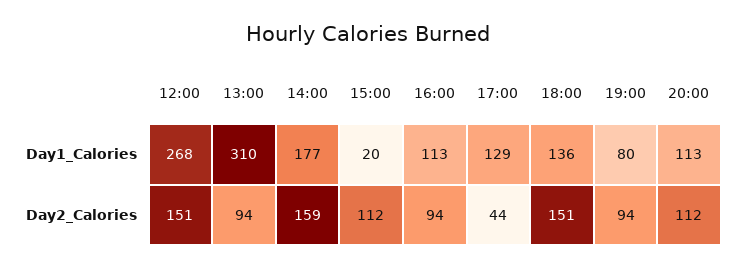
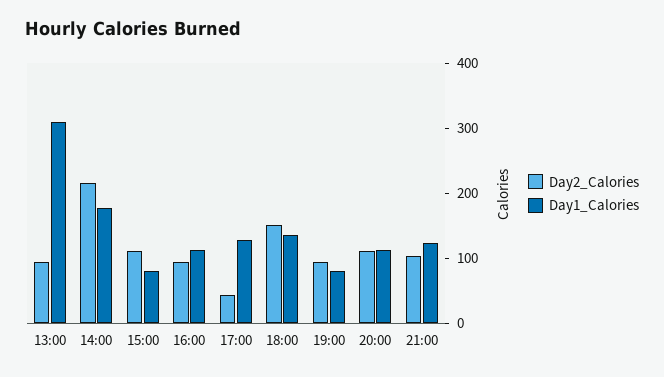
Day1_Calories, 12:00: 268 -> none
Day1_Calories, 15:00: 20 -> 80
Day2_Calories, 12:00: 151 -> none
Day2_Calories, 14:00: 159 -> 220
Day2_Calories, 21:00: none -> 100
Day1_Calories, 21:00: none -> 120

